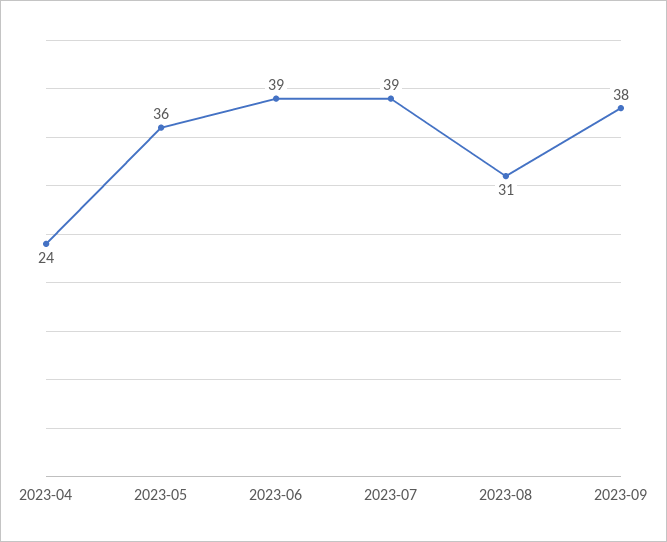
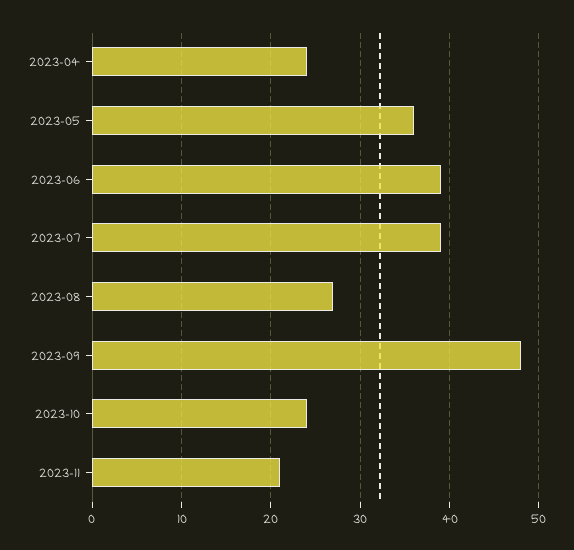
2023-08: 31 -> 27
2023-09: 38 -> 48
2023-10: none -> 24
2023-11: none -> 21

